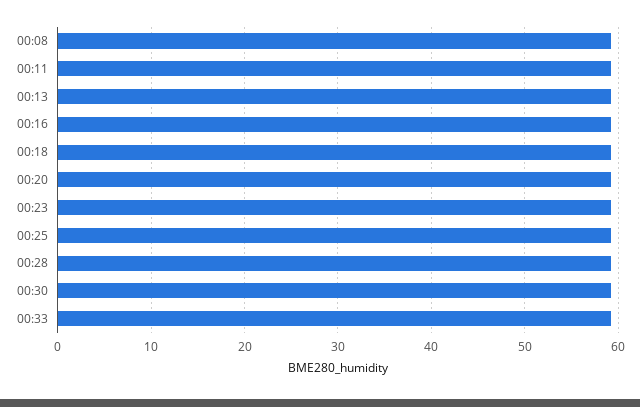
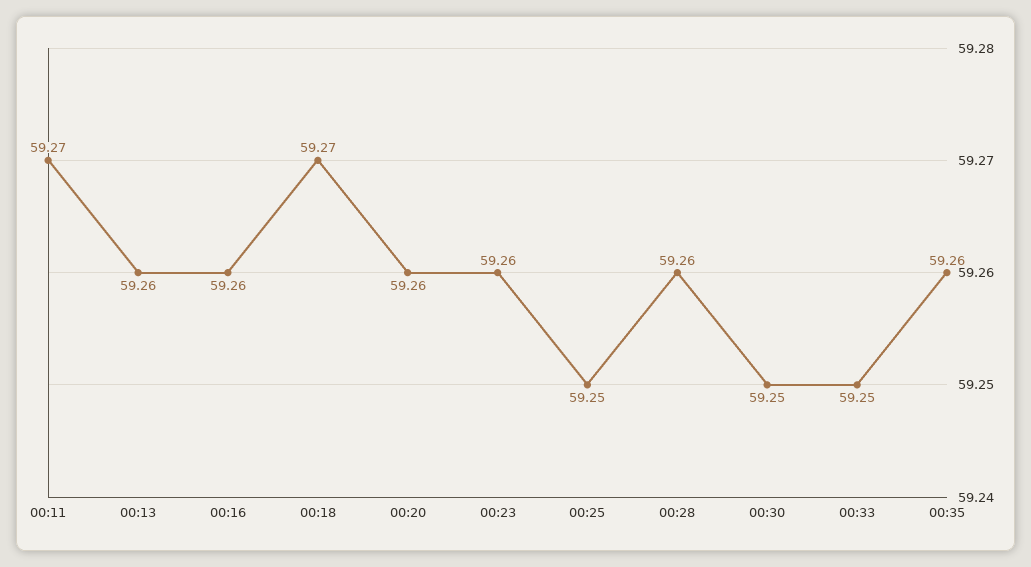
00:08: 59 -> none
00:35: none -> 59.26

